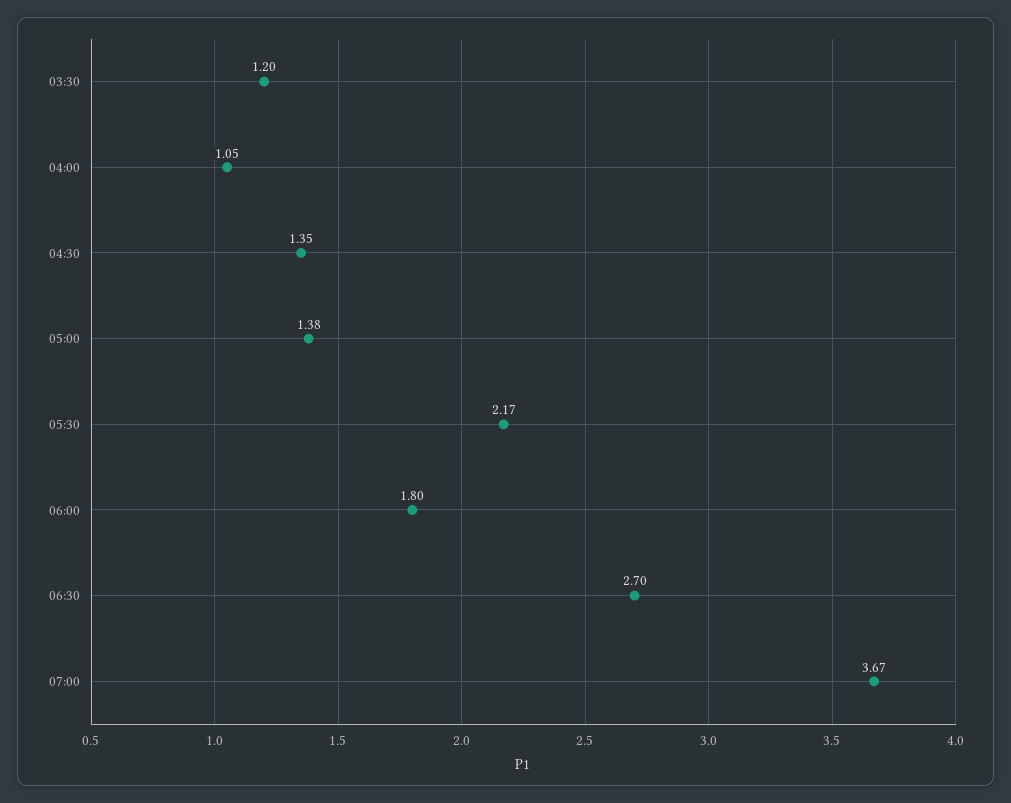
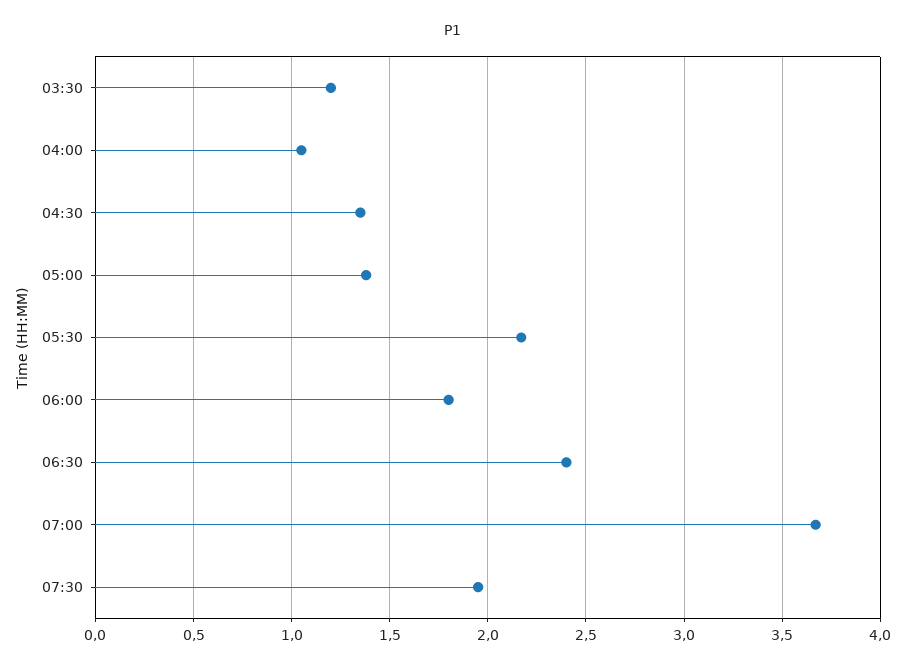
06:30: 2.7 -> 2.4
07:30: none -> 1.95

